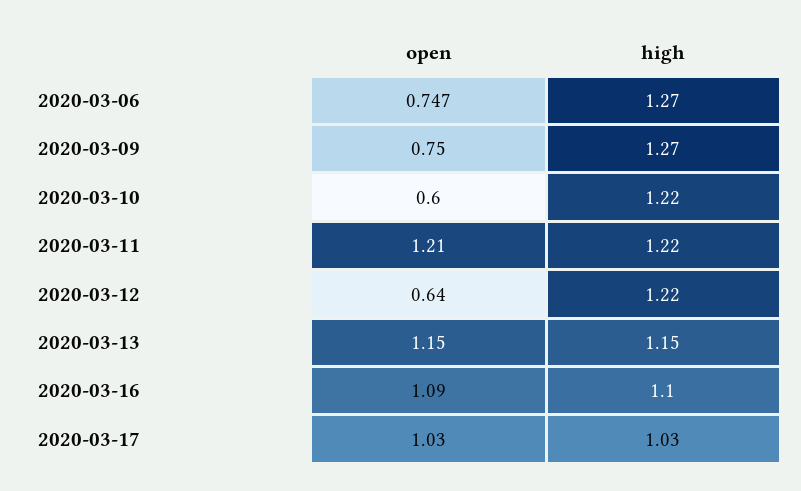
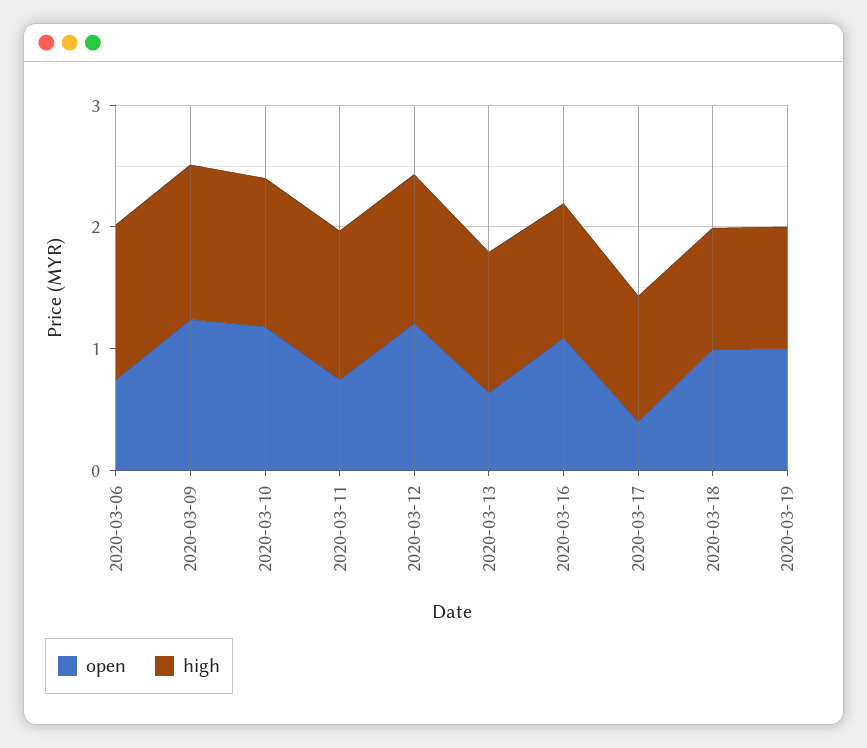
open, 2020-03-09: 0.75 -> 1.2
open, 2020-03-10: 0.6 -> 1.2
open, 2020-03-11: 1.21 -> 0.8
open, 2020-03-12: 0.64 -> 1.2
open, 2020-03-13: 1.15 -> 0.6
open, 2020-03-17: 1.03 -> 0.4
open, 2020-03-18: none -> 1
high, 2020-03-18: none -> 1
open, 2020-03-19: none -> 1
high, 2020-03-19: none -> 1

